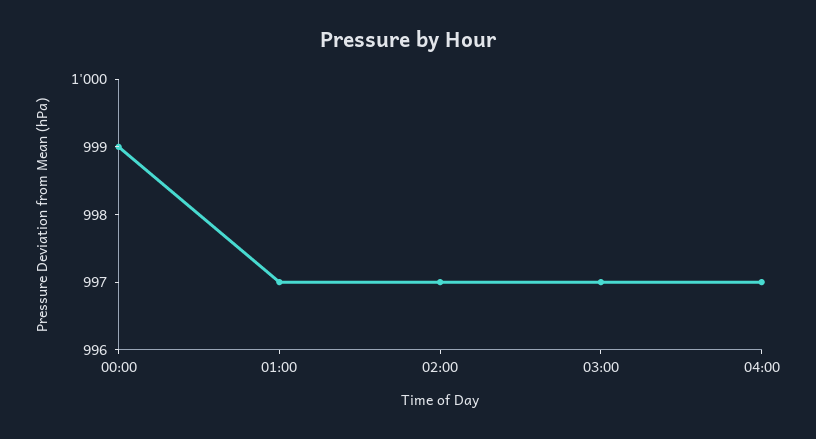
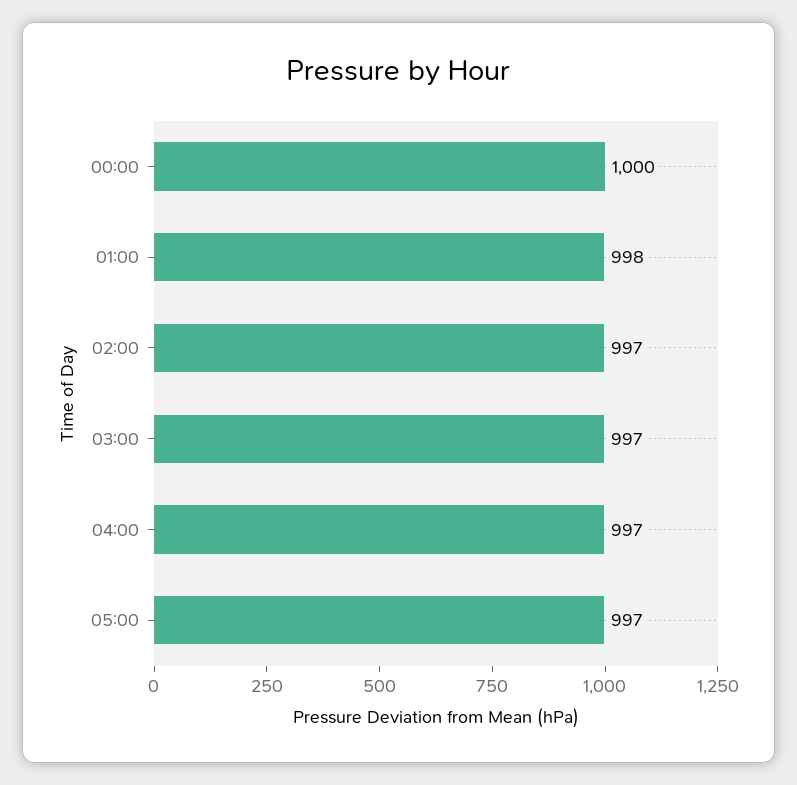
00:00: 999 -> 1000
01:00: 997 -> 998
05:00: none -> 997

